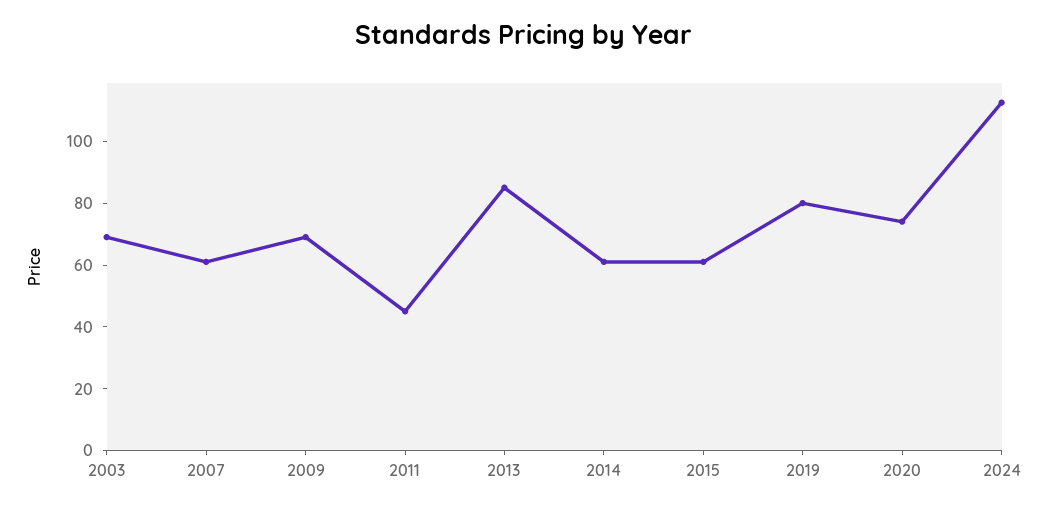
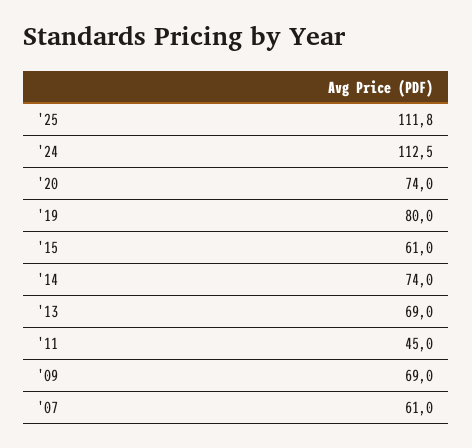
2003: 70 -> none
2013: 85 -> 69
2014: 60 -> 74
'25: none -> 111.8

